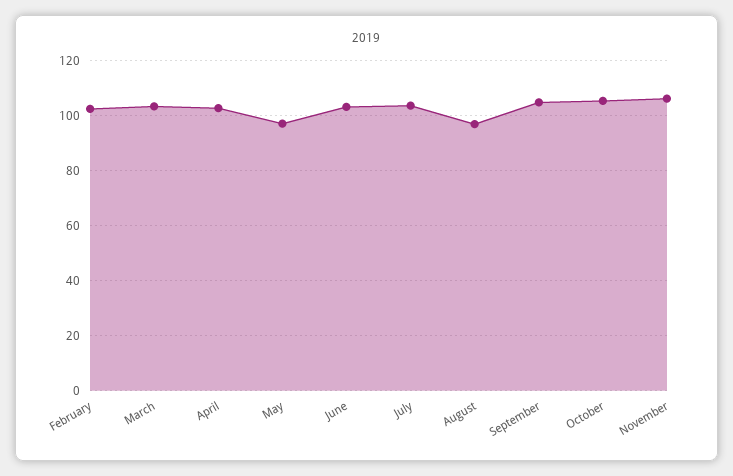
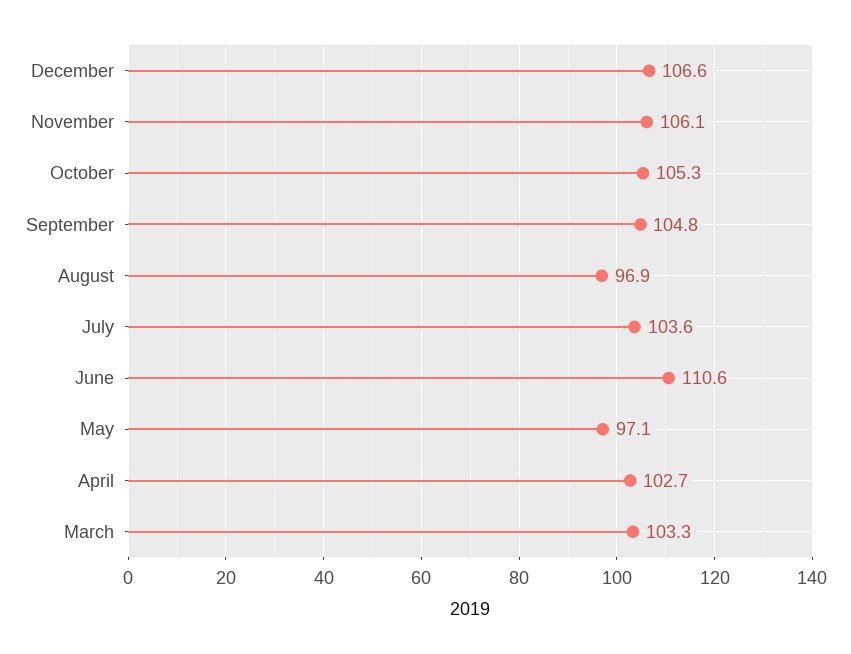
February: 102.5 -> none
June: 102.5 -> 110.6
December: none -> 106.6

